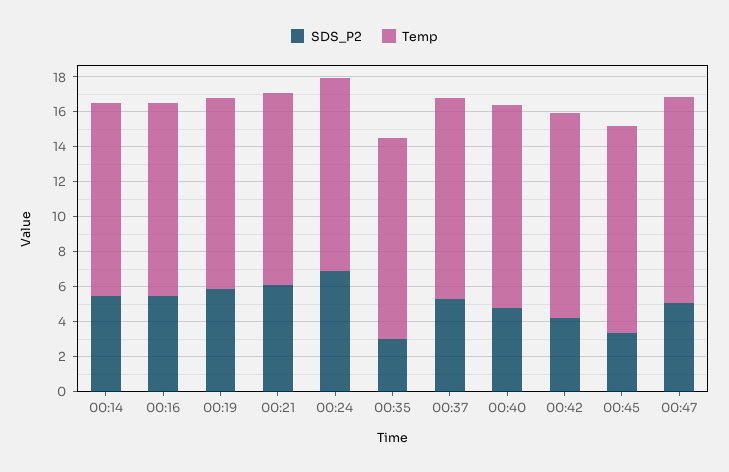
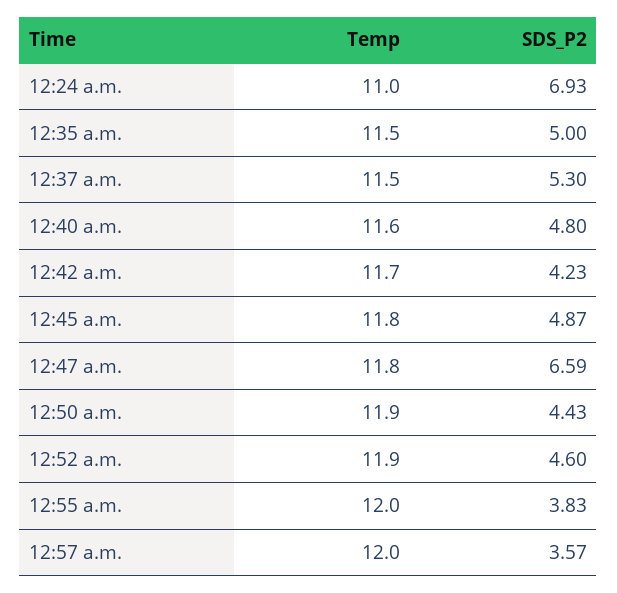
SDS_P2, 00:14: 5.5 -> none
Temp, 00:14: 11 -> none
SDS_P2, 00:16: 5.5 -> none
Temp, 00:16: 11 -> none
SDS_P2, 00:19: 6 -> none
Temp, 00:19: 11 -> none
SDS_P2, 00:21: 6 -> none
Temp, 00:21: 11 -> none
SDS_P2, 00:35: 3 -> 5
SDS_P2, 00:45: 3.5 -> 4.87
SDS_P2, 00:47: 5 -> 6.59
Temp, 12:50 a.m.: none -> 11.9
SDS_P2, 12:50 a.m.: none -> 4.43
Temp, 12:52 a.m.: none -> 11.9
SDS_P2, 12:52 a.m.: none -> 4.6
Temp, 12:55 a.m.: none -> 12
SDS_P2, 12:55 a.m.: none -> 3.83
Temp, 12:57 a.m.: none -> 12
SDS_P2, 12:57 a.m.: none -> 3.57

